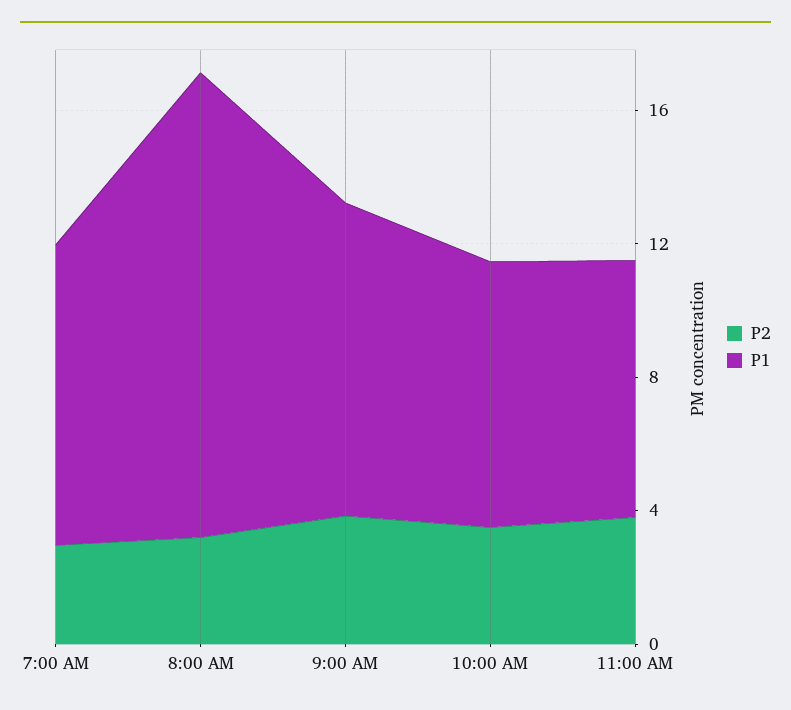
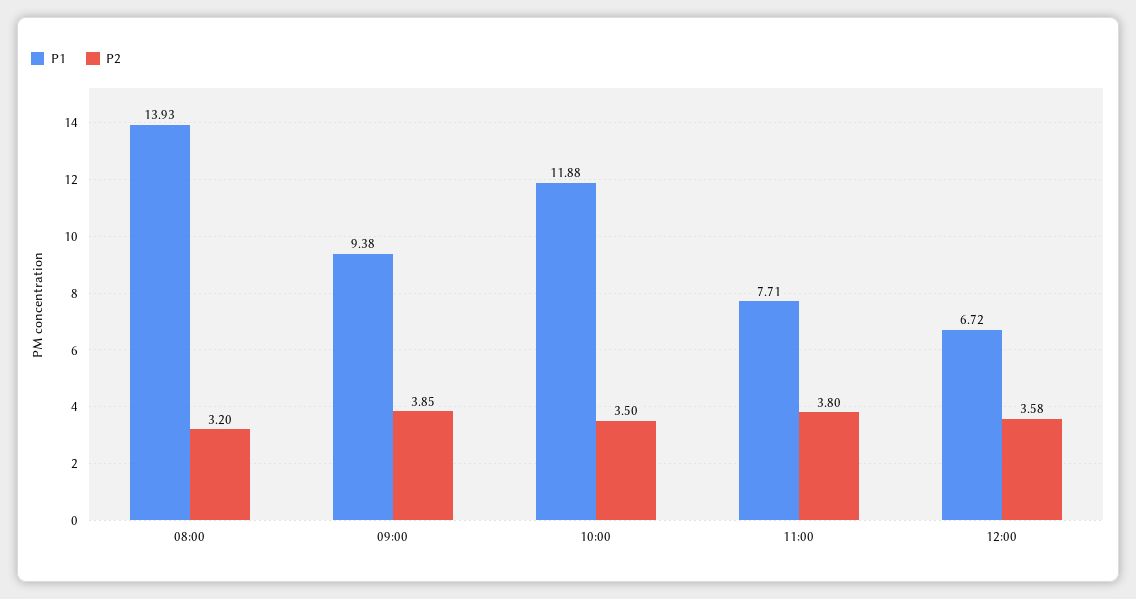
P2, 7:00 AM: 3 -> none
P1, 7:00 AM: 9 -> none
P1, 10:00 AM: 8 -> 11.88
P1, 12:00: none -> 6.72
P2, 12:00: none -> 3.58

